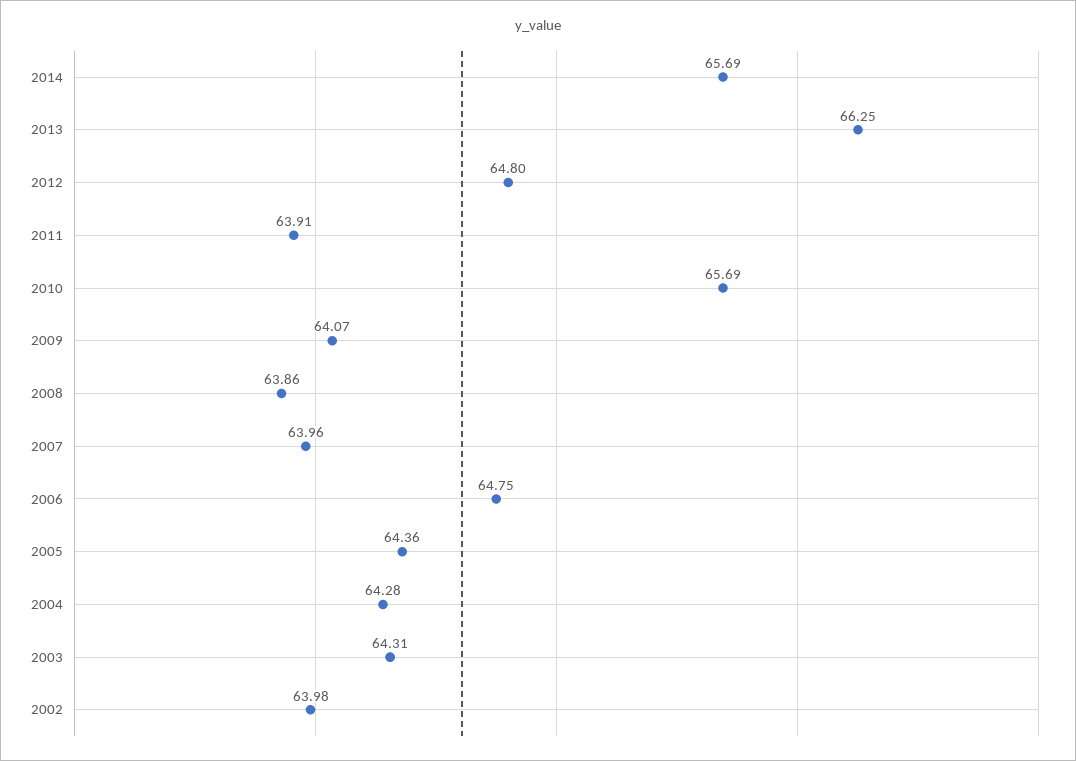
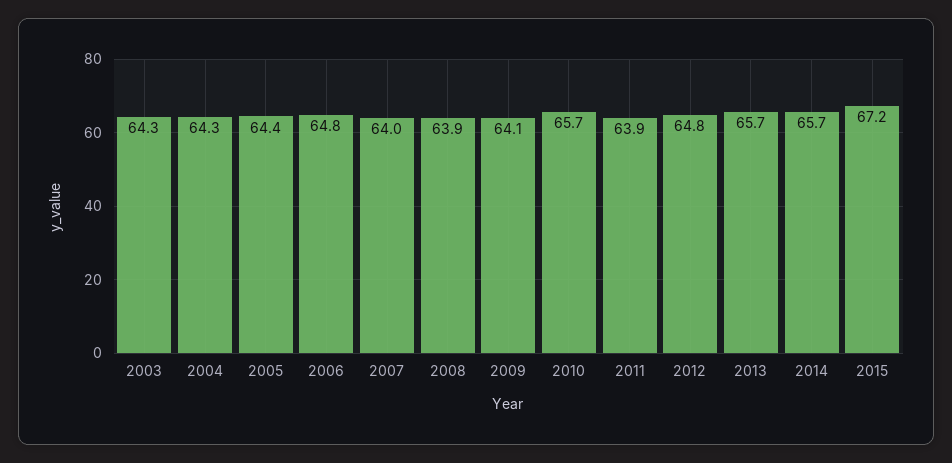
2013: 66.25 -> 65.7
2002: 63.98 -> none
2015: none -> 67.2

